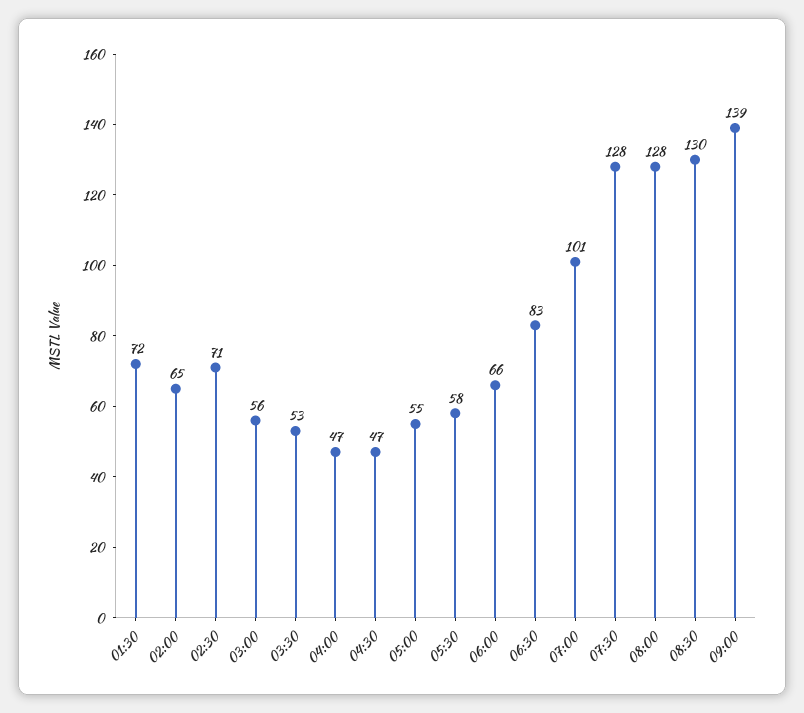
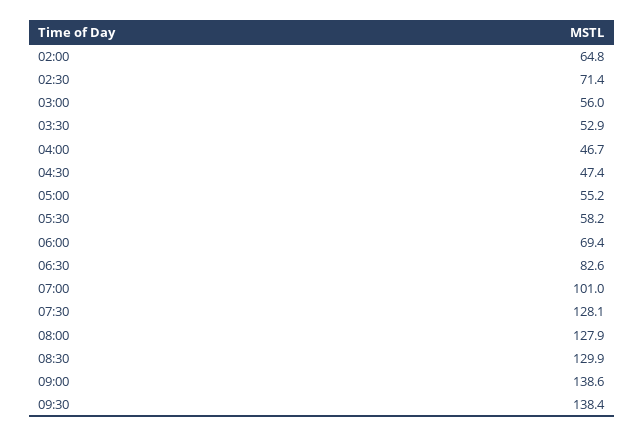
01:30: 72 -> none
06:00: 66 -> 69.4
09:30: none -> 138.4

